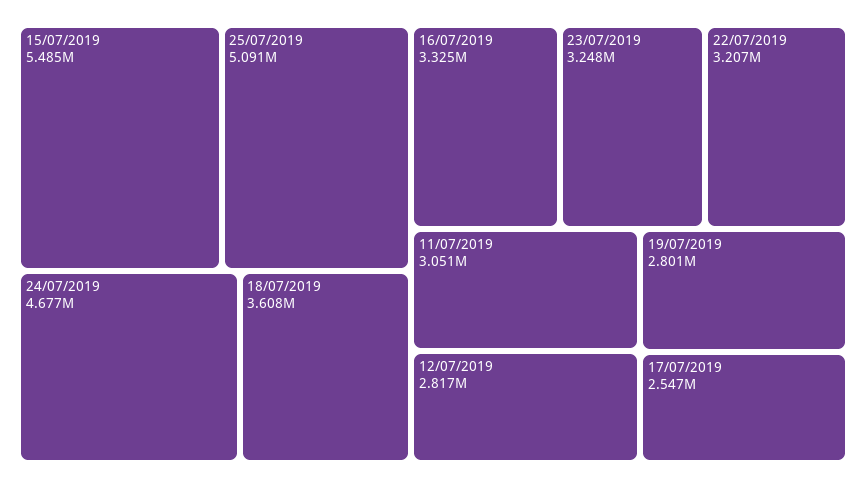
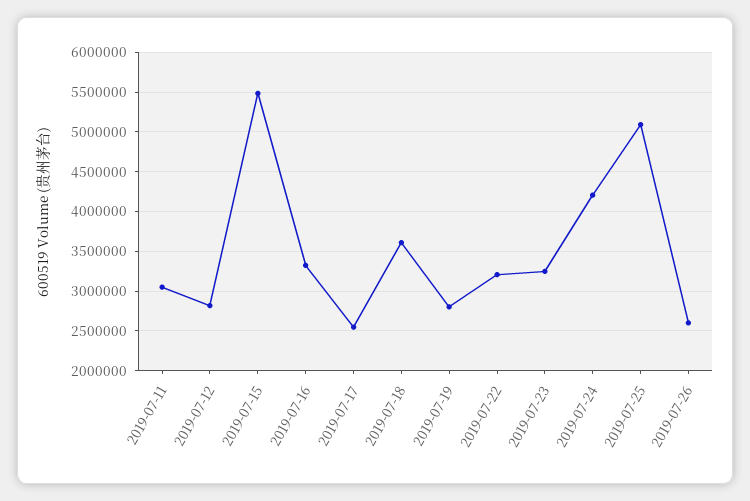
24/07/2019: 4677000 -> 4200000
2019-07-26: none -> 2600000

